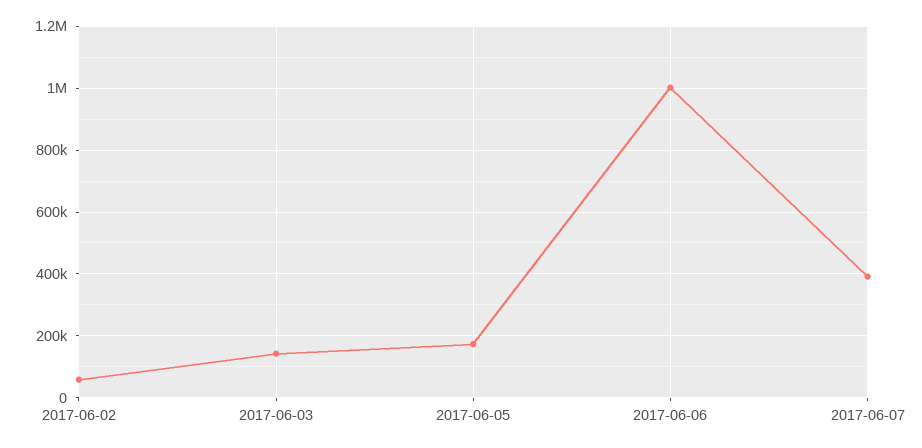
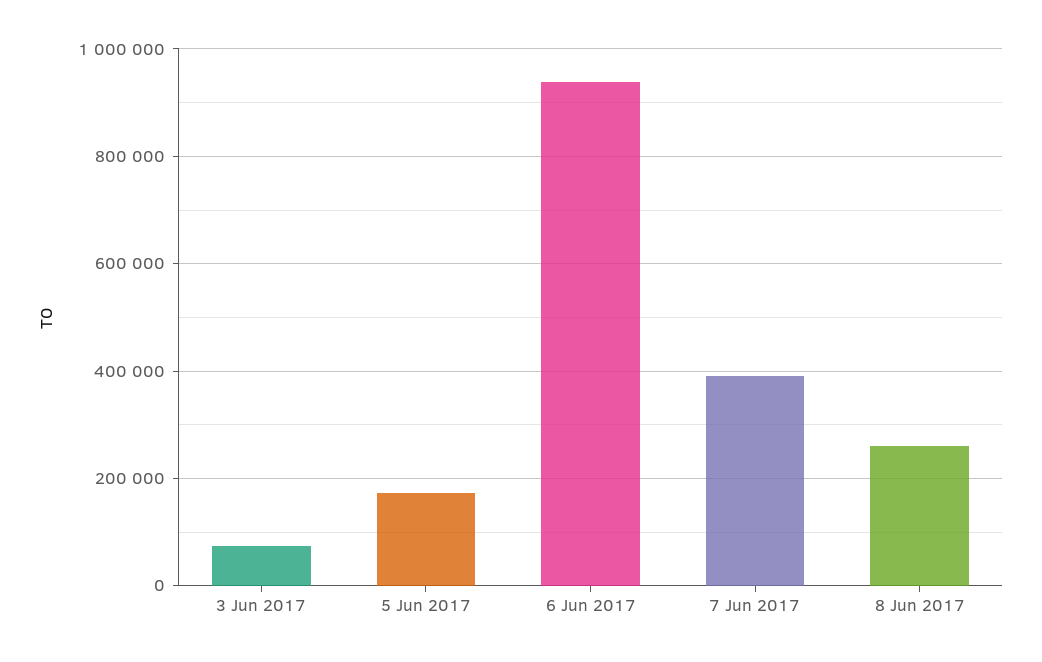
2017-06-02: 60000 -> none
2017-06-03: 140000 -> 80000
2017-06-06: 1000000 -> 940000
8 Jun 2017: none -> 260000

